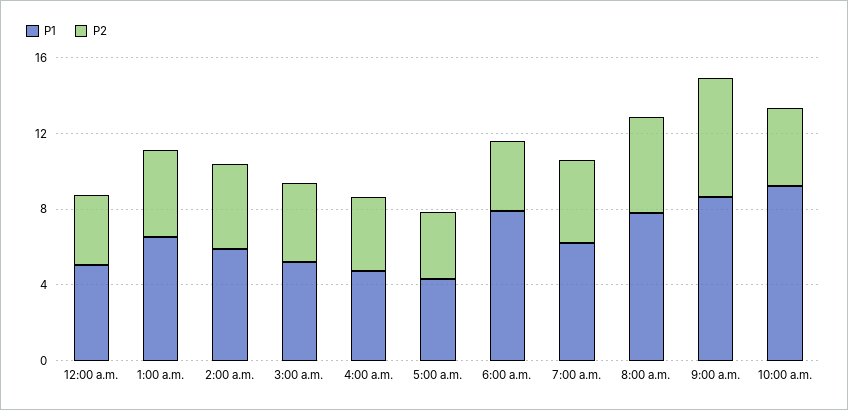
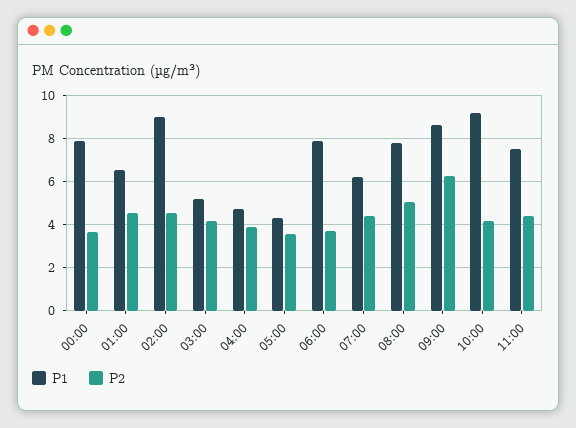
P1, 12:00 a.m.: 5 -> 8
P1, 2:00 a.m.: 6 -> 9
P1, 11:00: none -> 7.5
P2, 11:00: none -> 4.5

